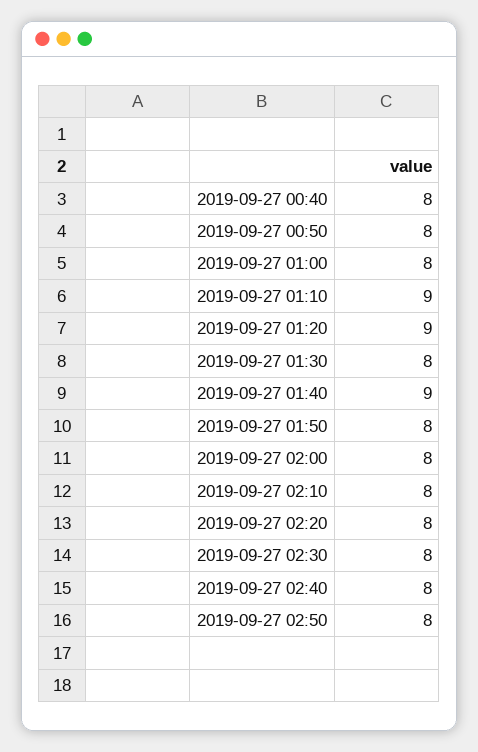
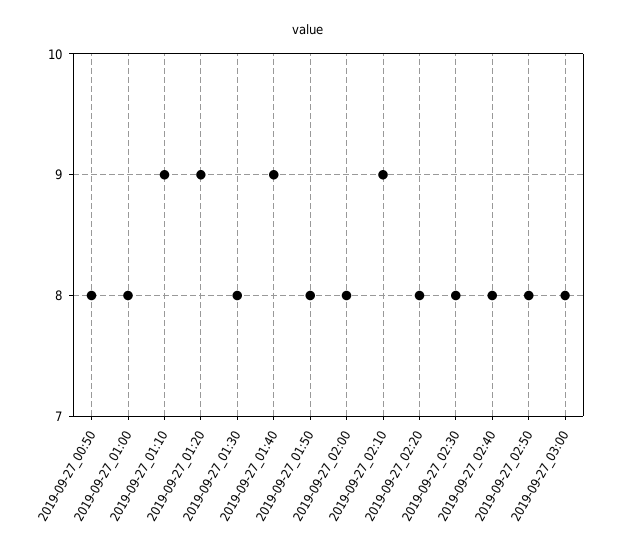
2019-09-27 00:40: 8 -> none
2019-09-27 02:10: 8 -> 9
2019-09-27_03:00: none -> 8

